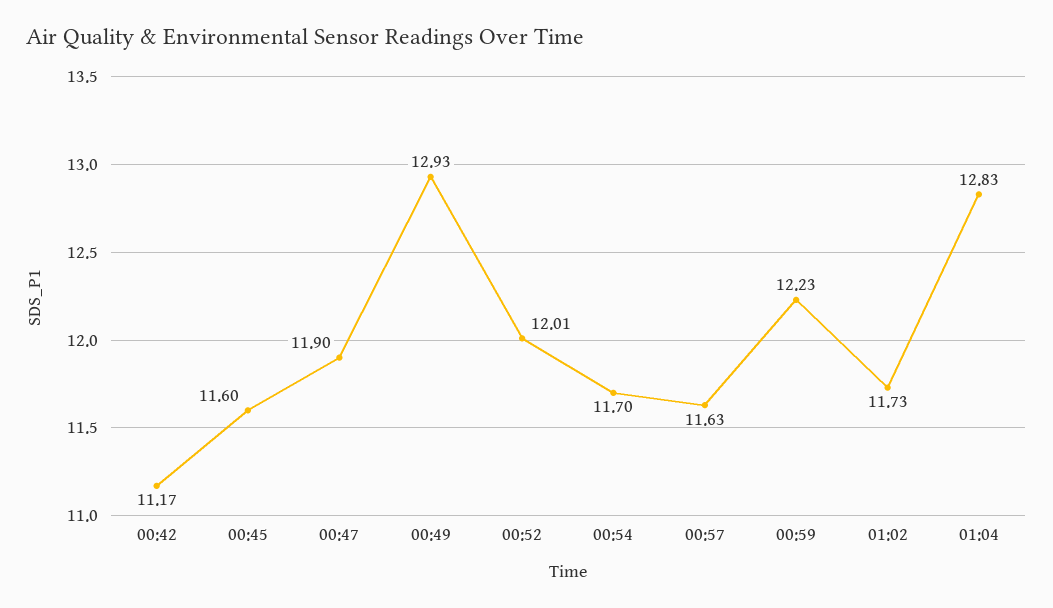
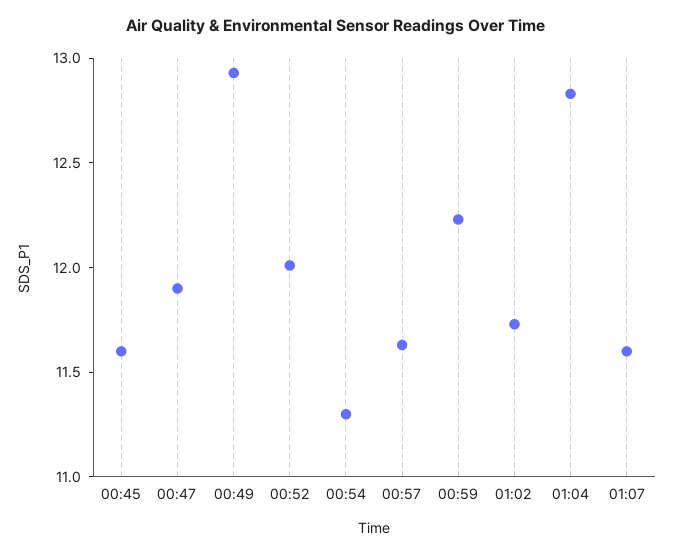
00:42: 11.17 -> none
00:54: 11.7 -> 11.3
01:07: none -> 11.6

